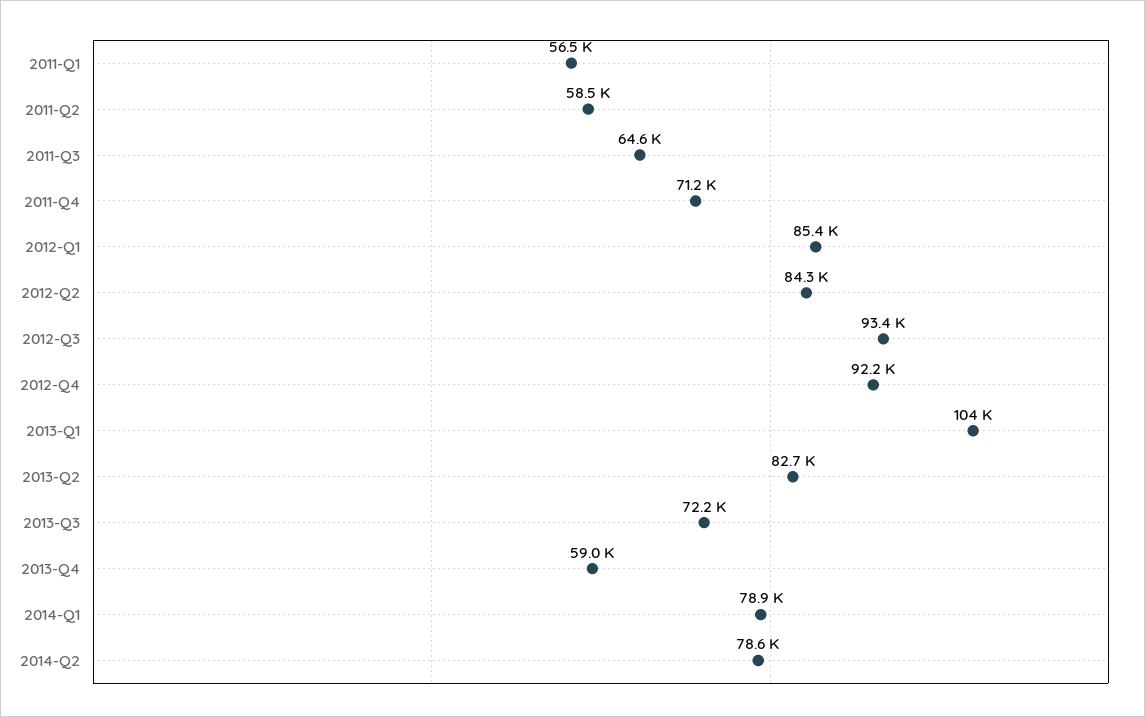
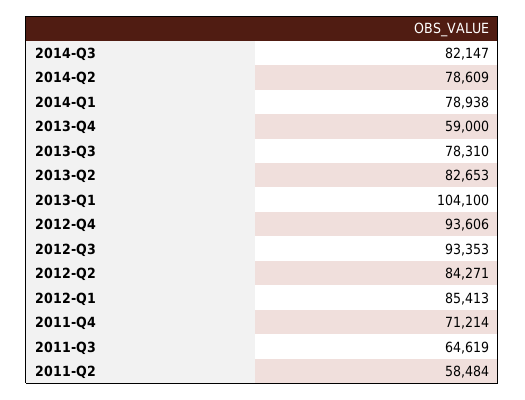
2011-Q1: 56500 -> none
2012-Q4: 92200 -> 93606
2013-Q3: 72200 -> 78310
2014-Q3: none -> 82147

